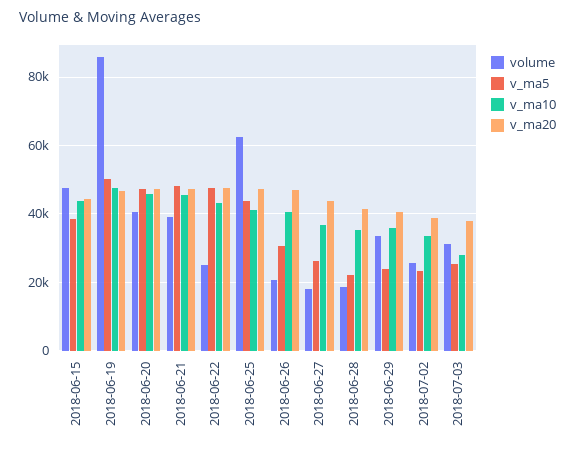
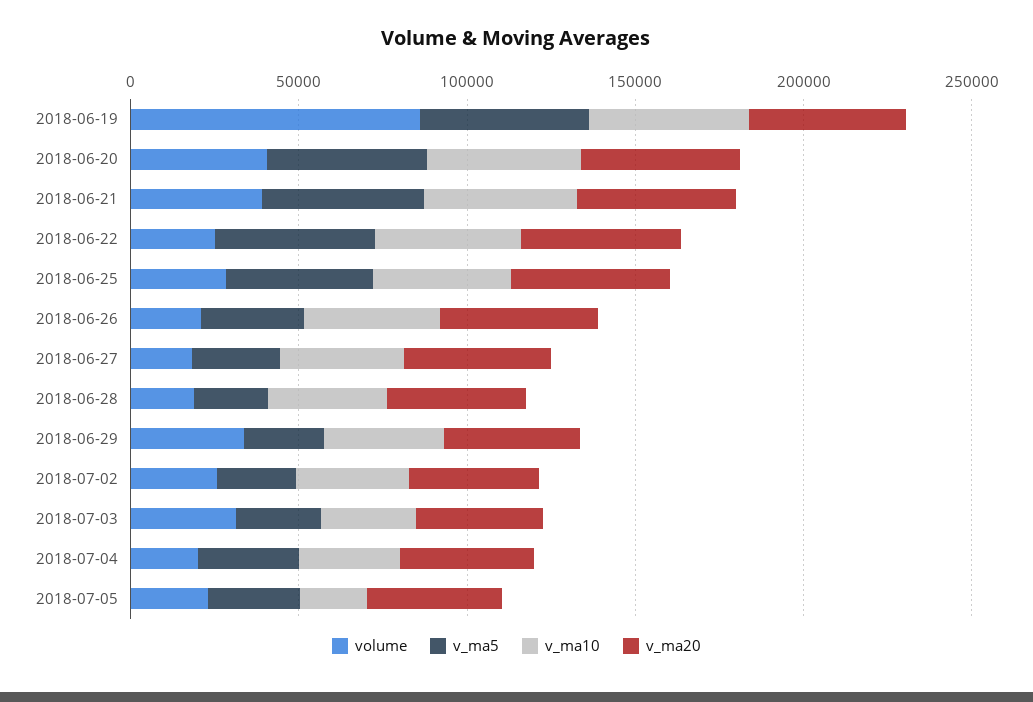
volume, 2018-06-15: 48000 -> none
v_ma5, 2018-06-15: 38000 -> none
v_ma10, 2018-06-15: 44000 -> none
v_ma20, 2018-06-15: 44000 -> none
volume, 2018-06-25: 62000 -> 30000
volume, 2018-07-04: none -> 20000
v_ma5, 2018-07-04: none -> 30000
v_ma10, 2018-07-04: none -> 30000
v_ma20, 2018-07-04: none -> 40000
volume, 2018-07-05: none -> 20000
v_ma5, 2018-07-05: none -> 30000
v_ma10, 2018-07-05: none -> 20000
v_ma20, 2018-07-05: none -> 40000

